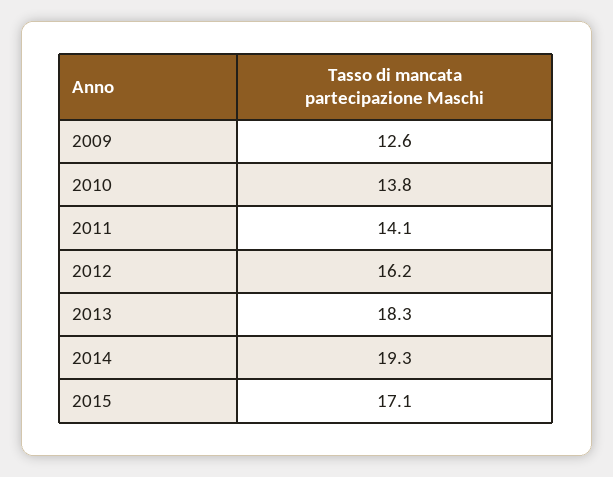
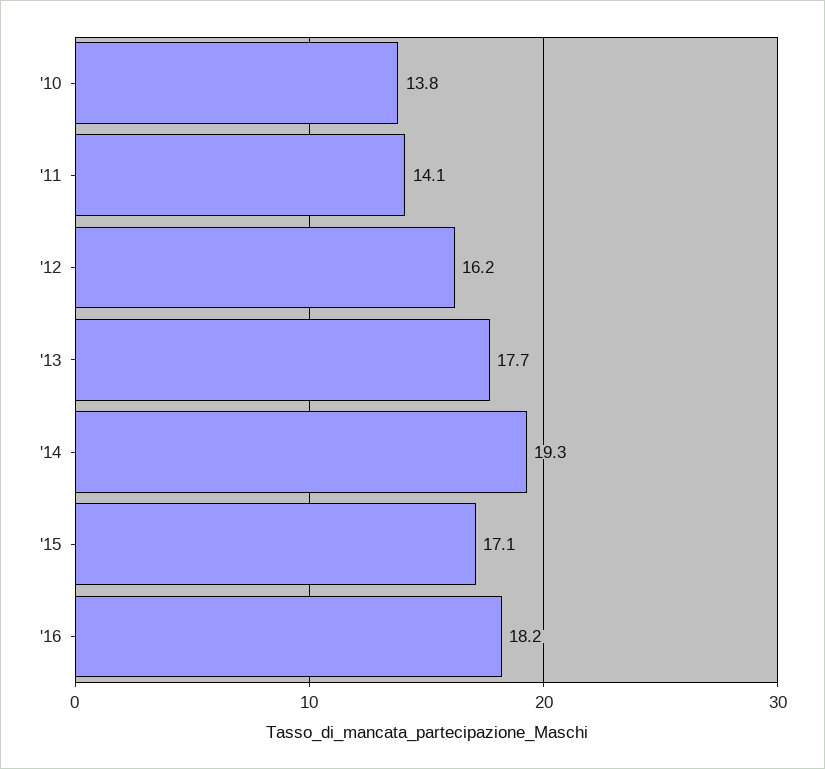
2009: 12.6 -> none
2013: 18.3 -> 17.7
'16: none -> 18.2

